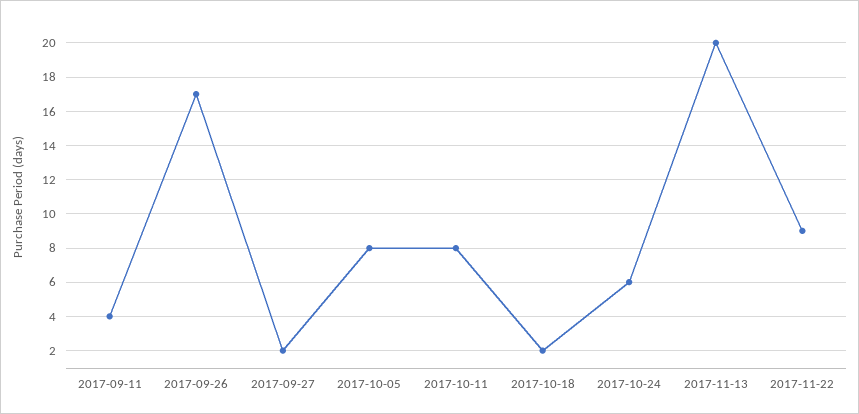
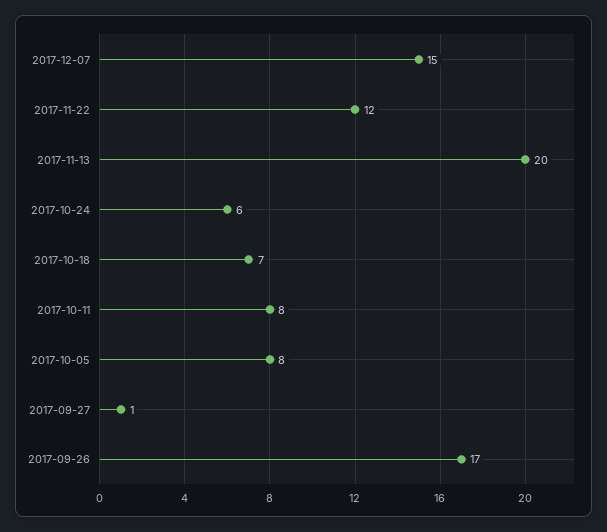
2017-09-11: 4 -> none
2017-09-27: 2 -> 1
2017-10-18: 2 -> 7
2017-11-22: 9 -> 12
2017-12-07: none -> 15

